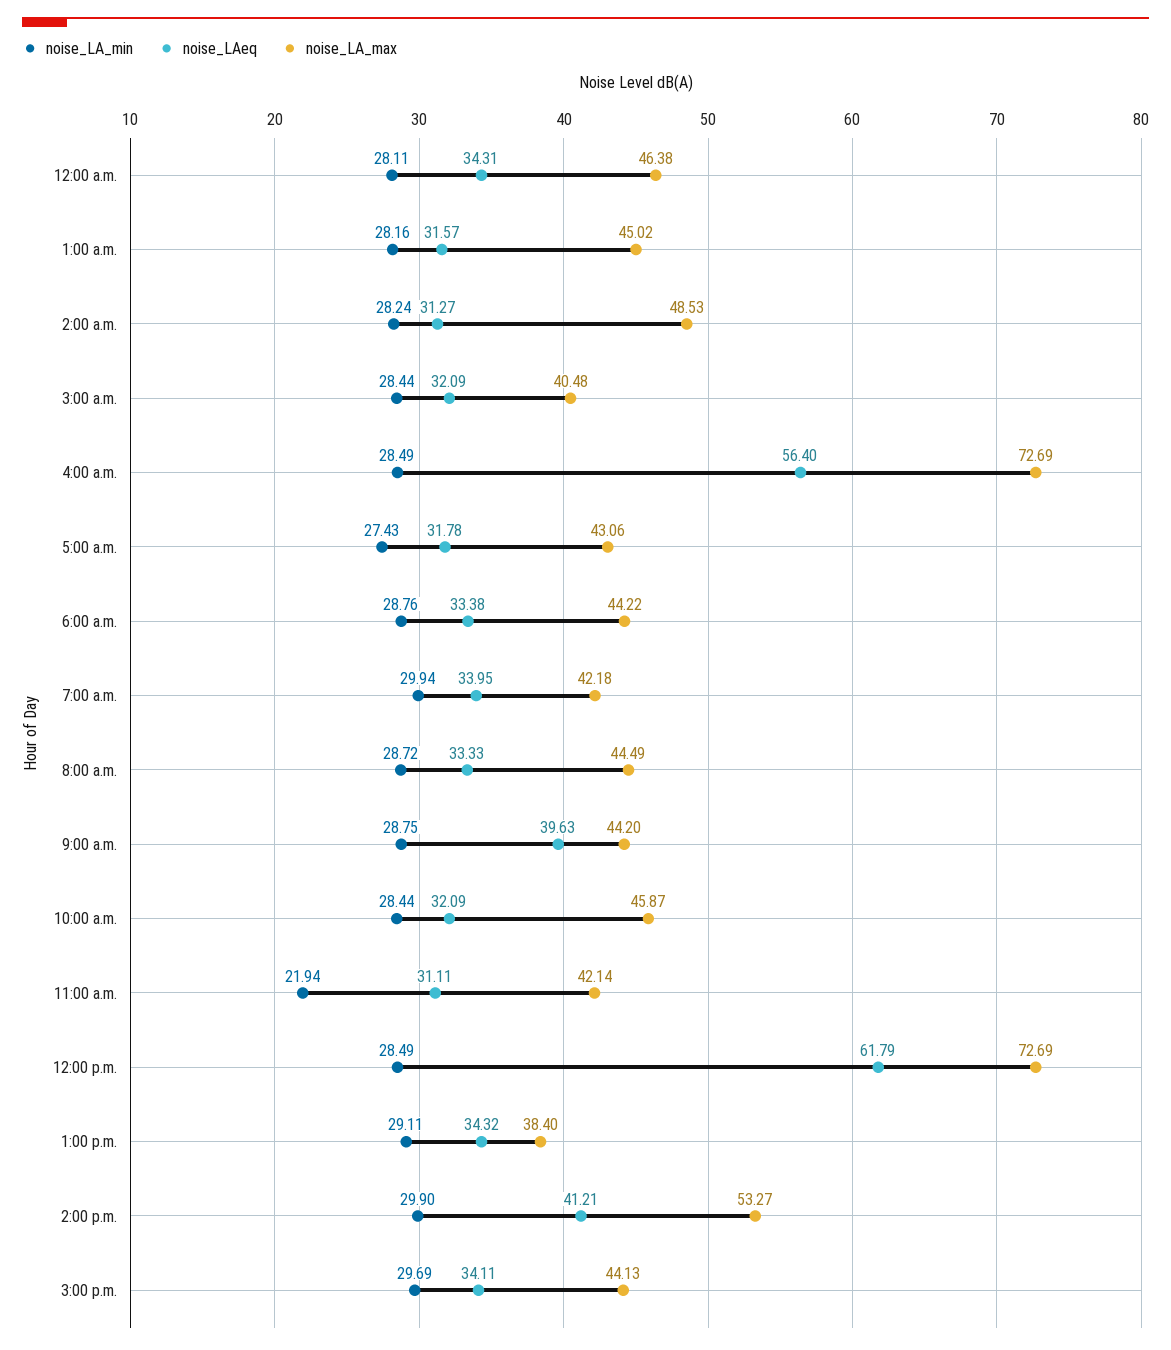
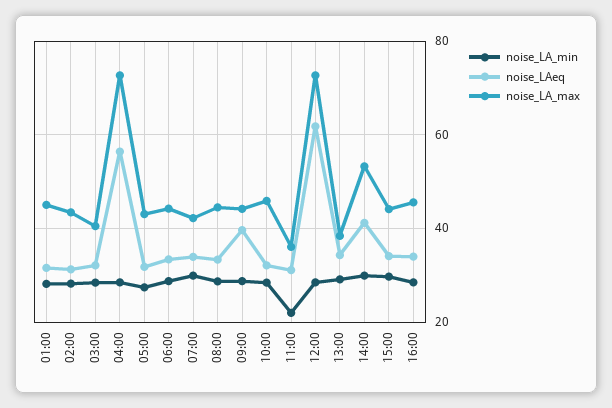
noise_LA_min, 12:00 a.m.: 28.11 -> none
noise_LAeq, 12:00 a.m.: 34.31 -> none
noise_LA_max, 12:00 a.m.: 46.38 -> none
noise_LA_max, 2:00 a.m.: 48.53 -> 44
noise_LA_max, 11:00 a.m.: 42.14 -> 36
noise_LA_min, 16:00: none -> 28
noise_LAeq, 16:00: none -> 34
noise_LA_max, 16:00: none -> 46

